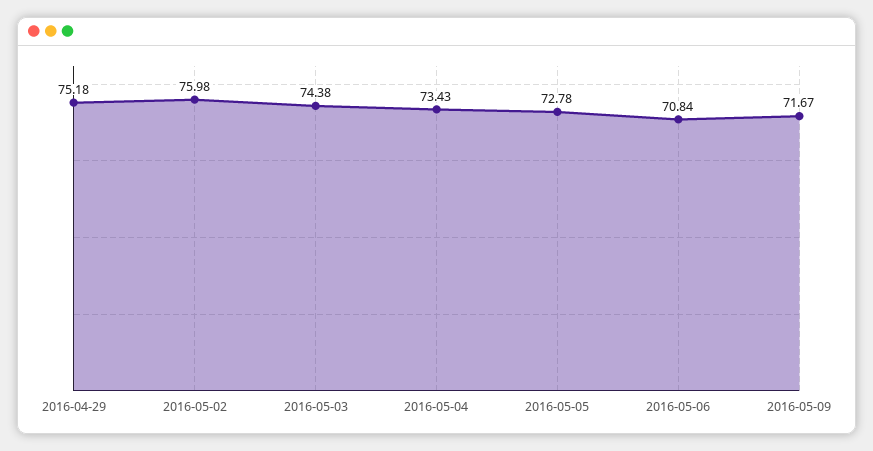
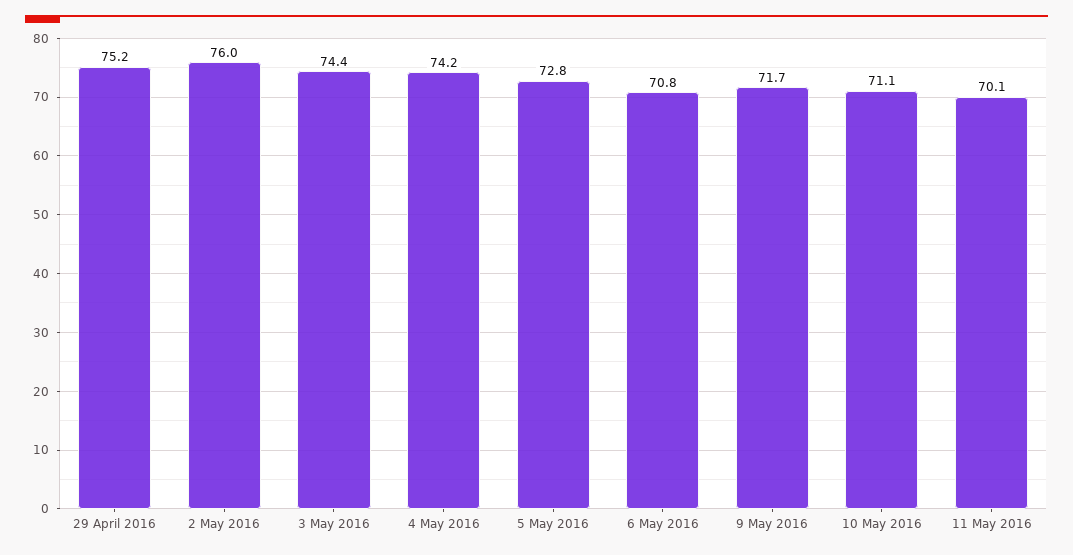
2016-05-04: 73.43 -> 74.2
10 May 2016: none -> 71.1
11 May 2016: none -> 70.1

